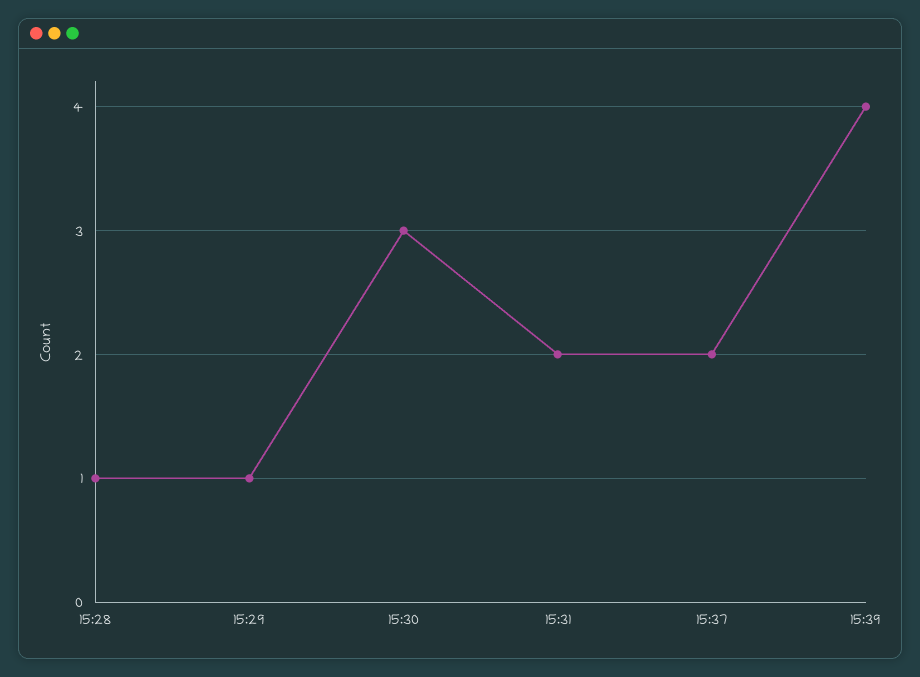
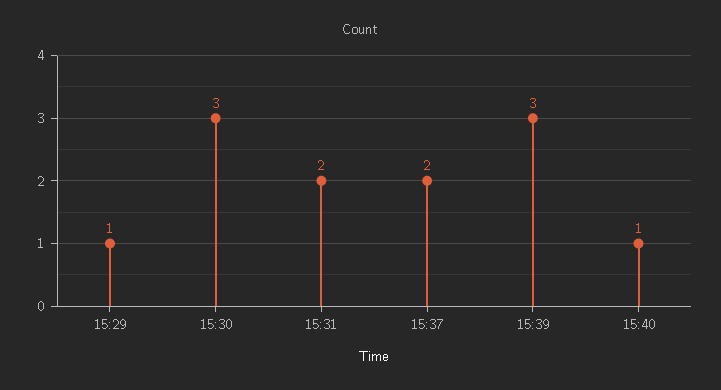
15:28: 1 -> none
15:39: 4 -> 3
15:40: none -> 1

